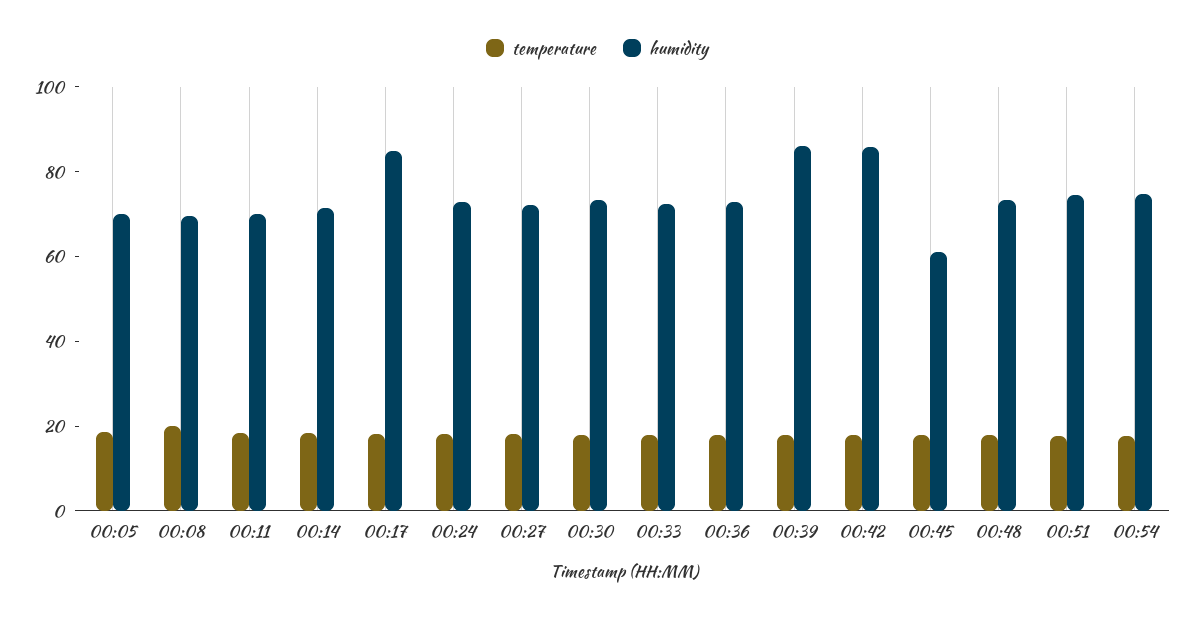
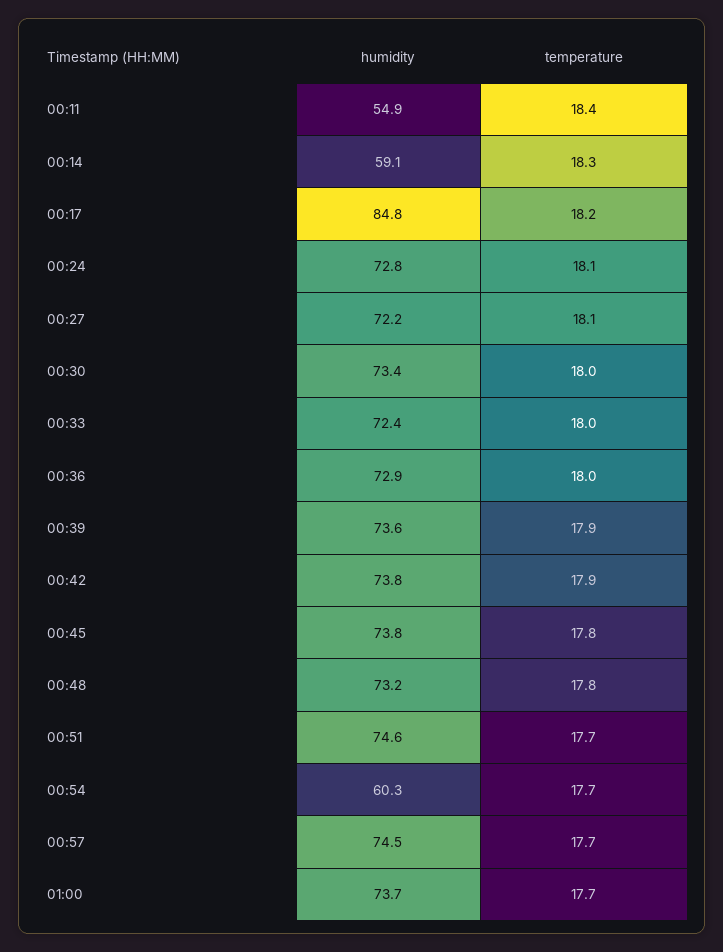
temperature, 00:05: 20 -> none
humidity, 00:05: 70 -> none
temperature, 00:08: 20 -> none
humidity, 00:08: 70 -> none
humidity, 00:11: 70 -> 54.9
humidity, 00:14: 70 -> 59.1
humidity, 00:39: 85 -> 73.6
humidity, 00:42: 85 -> 73.8
humidity, 00:45: 60 -> 73.8
humidity, 00:54: 75 -> 60.3
humidity, 00:57: none -> 74.5
temperature, 00:57: none -> 17.7
humidity, 01:00: none -> 73.7
temperature, 01:00: none -> 17.7

